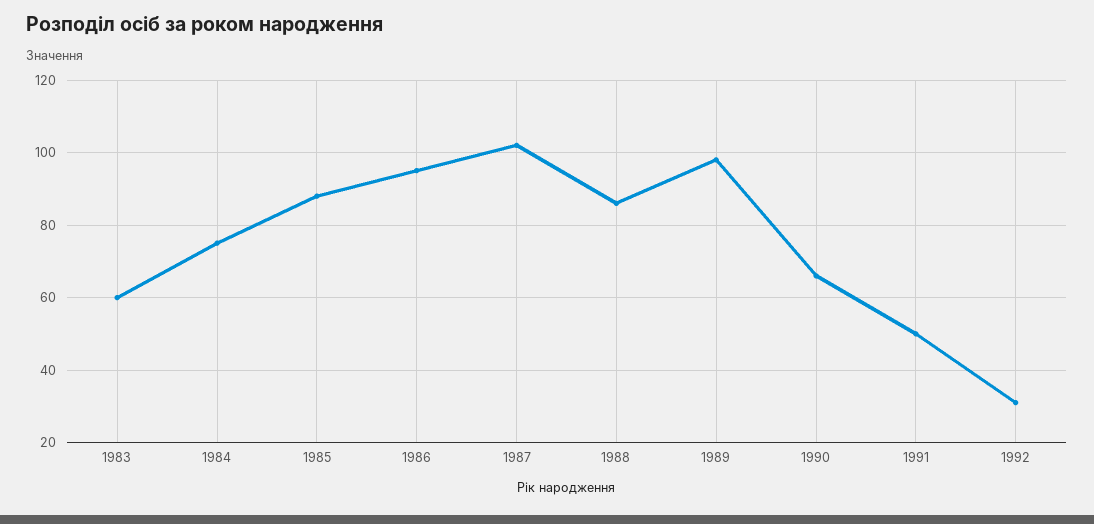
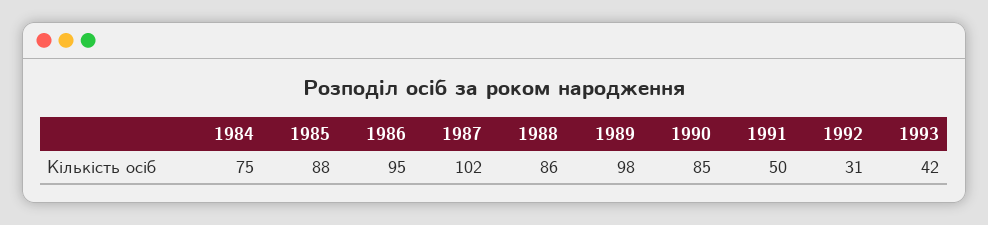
1983: 60 -> none
1990: 65 -> 85
1993: none -> 42

